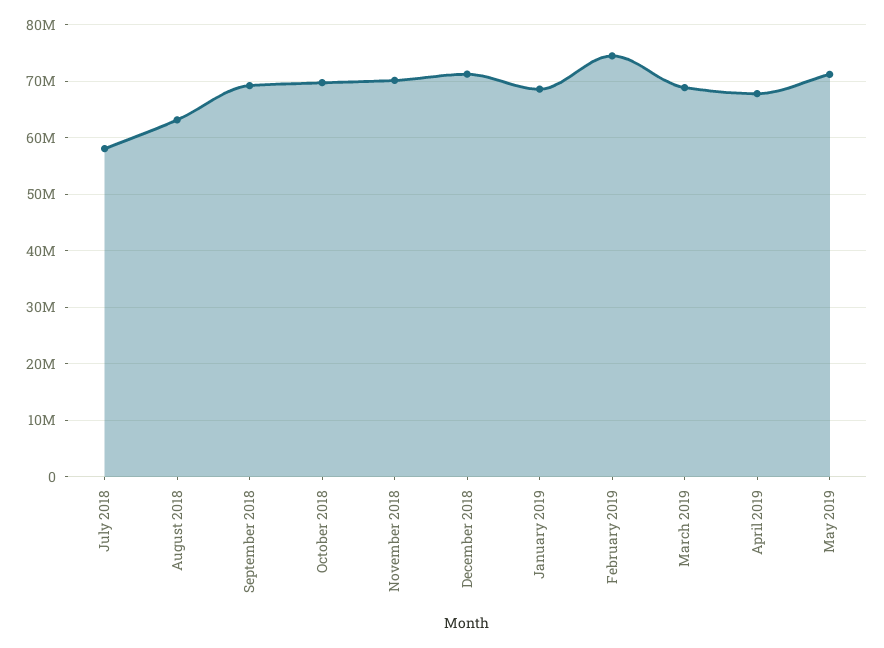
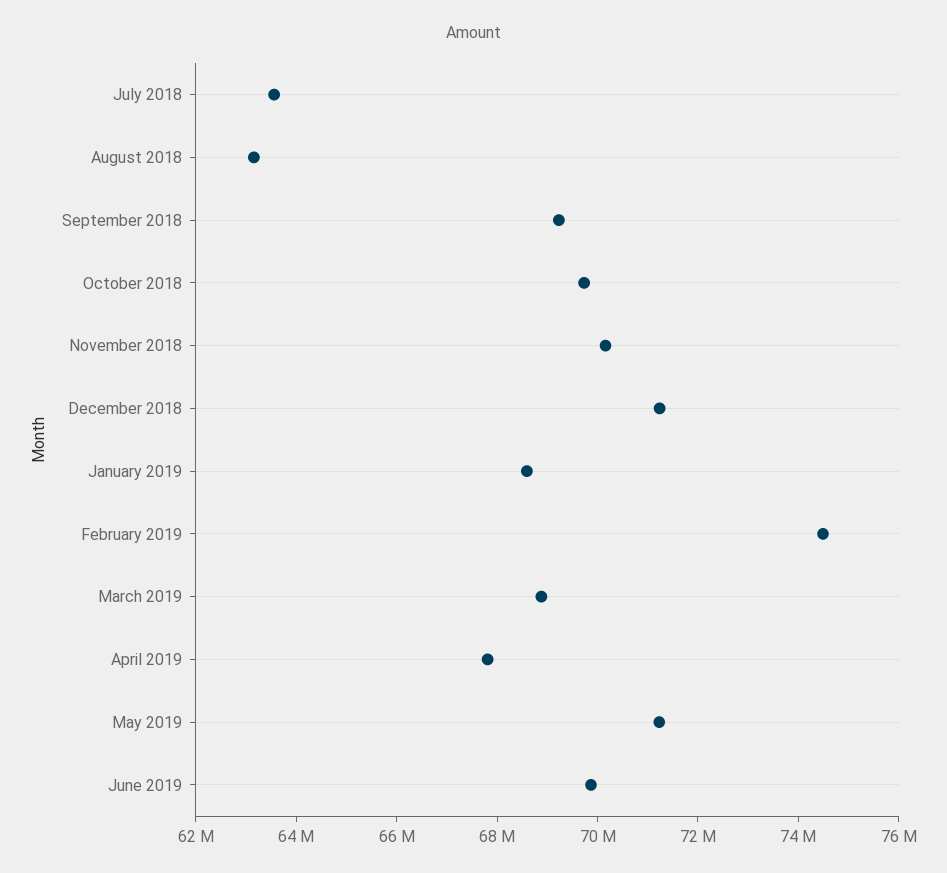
July 2018: 58000000 -> 63500000
June 2019: none -> 70000000

